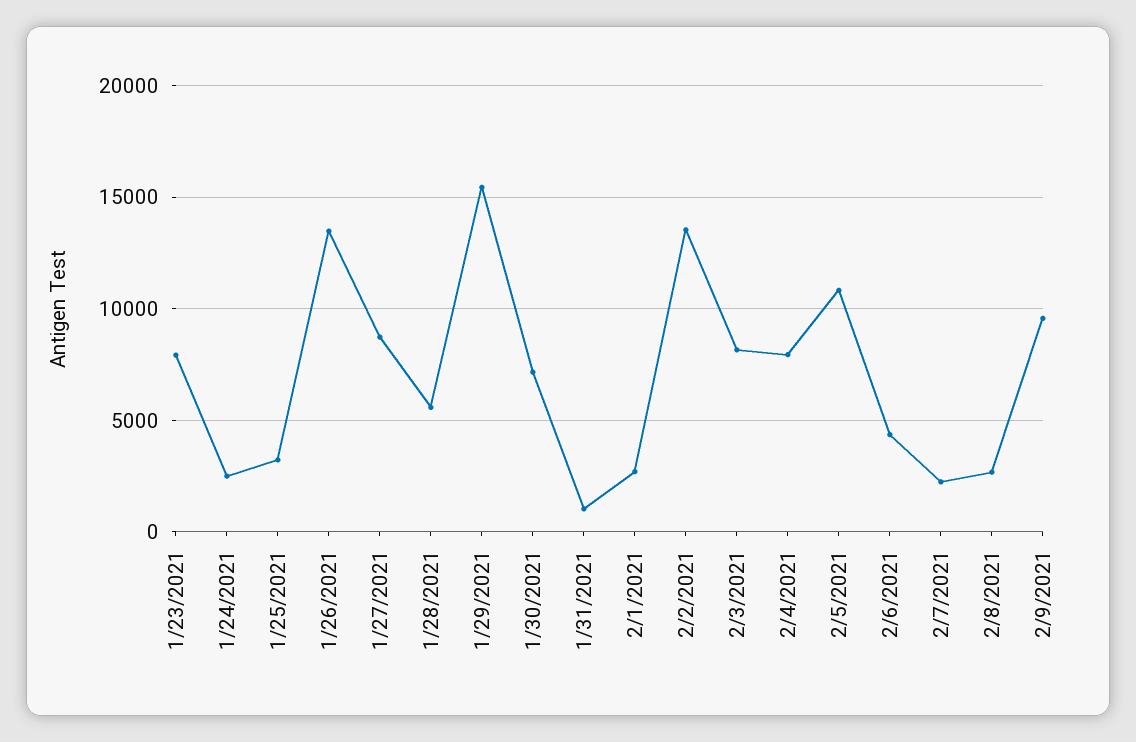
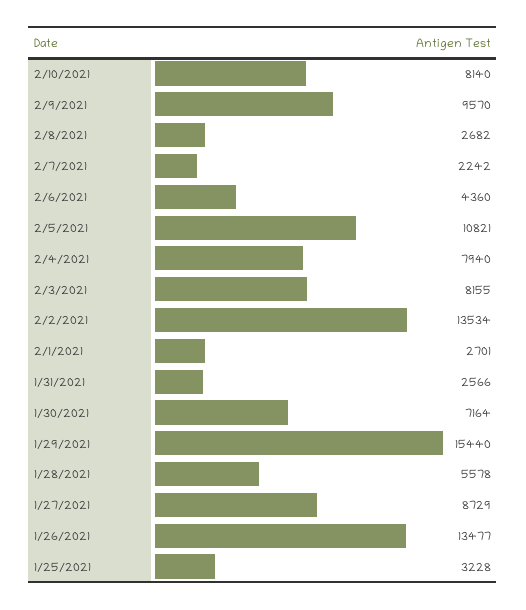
1/23/2021: 8000 -> none
1/24/2021: 2500 -> none
1/31/2021: 1000 -> 2566
2/10/2021: none -> 8140

